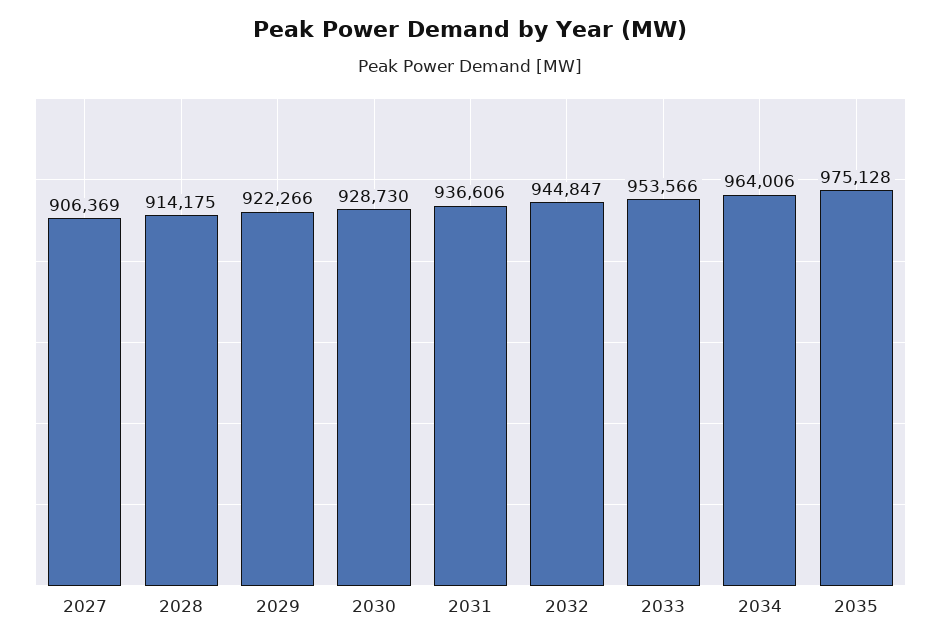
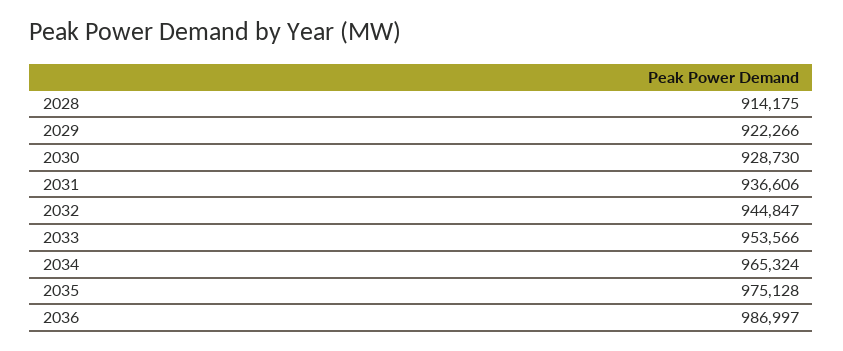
2027: 906369 -> none
2034: 964006 -> 965324
2036: none -> 986997

